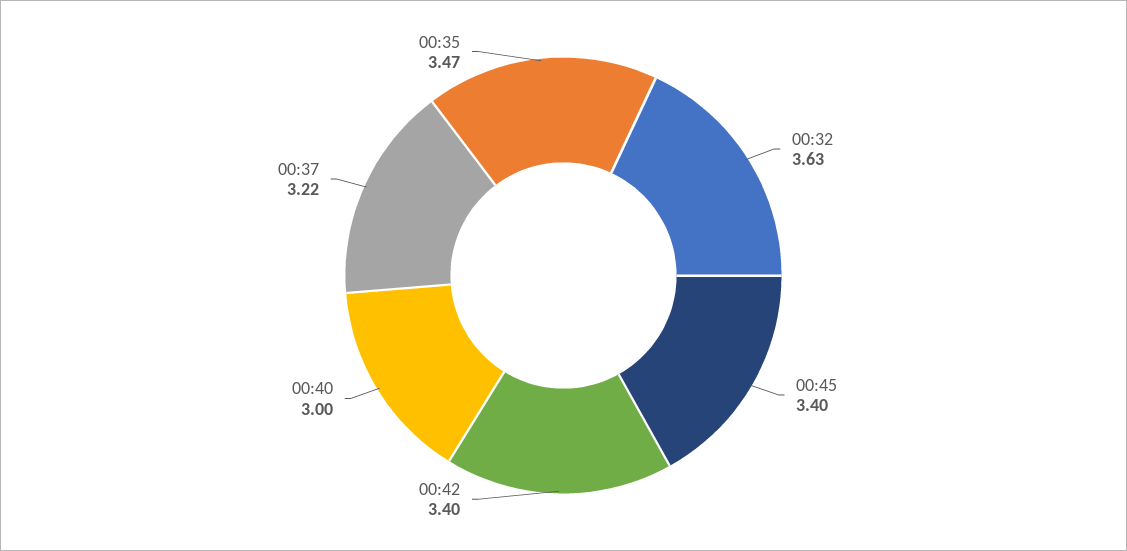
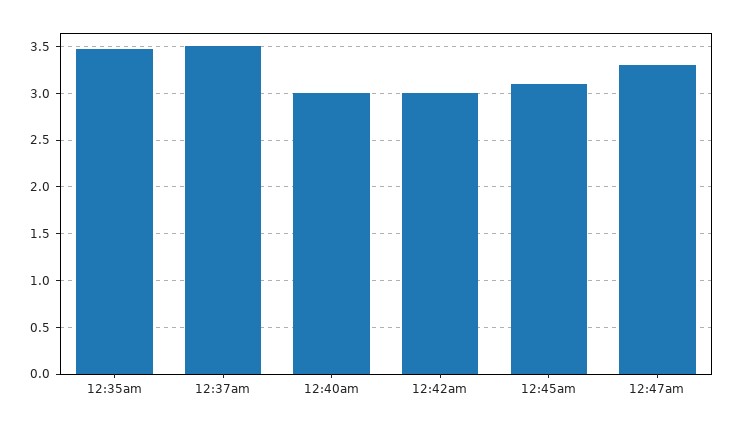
00:32: 3.63 -> none
00:45: 3.4 -> 3.1
00:42: 3.4 -> 3
00:37: 3.22 -> 3.5
12:47am: none -> 3.3

